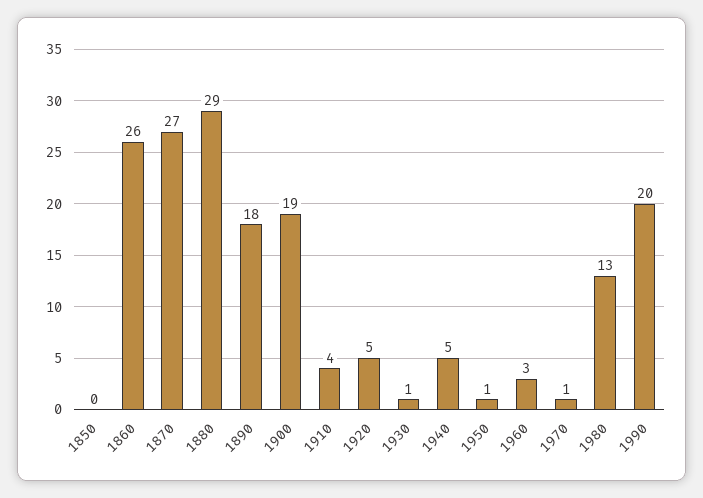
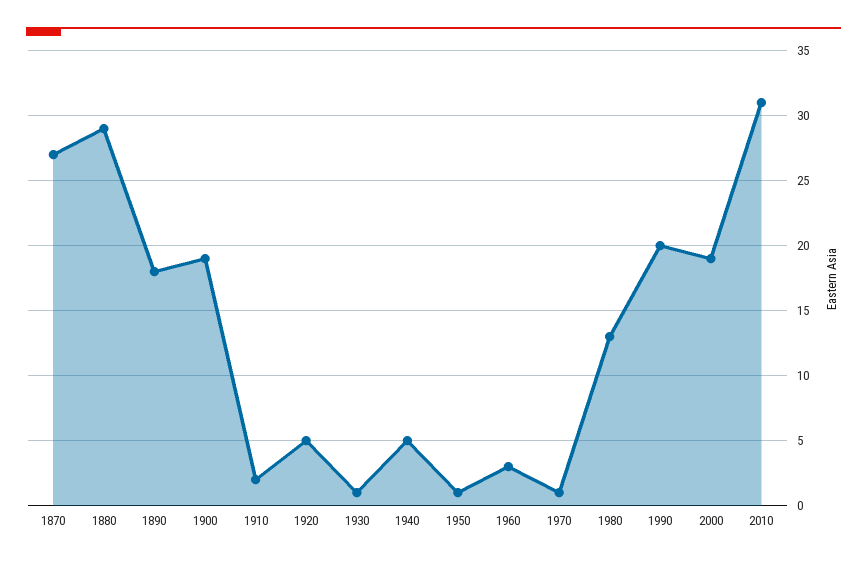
1850: 0 -> none
1860: 26 -> none
1910: 4 -> 2
2000: none -> 19
2010: none -> 31

